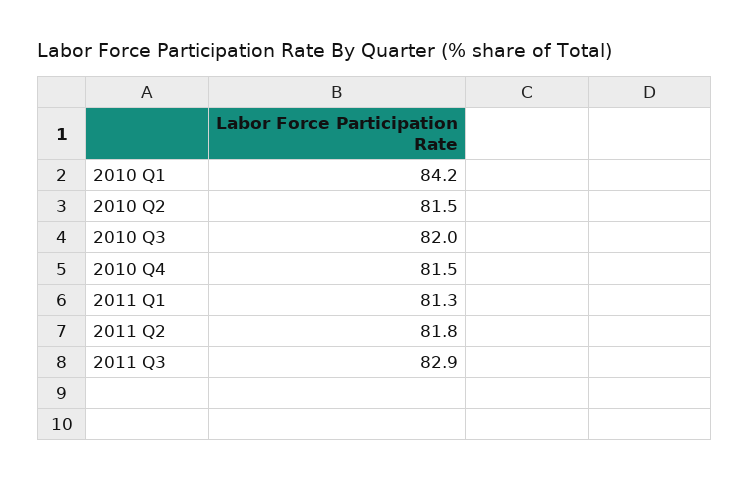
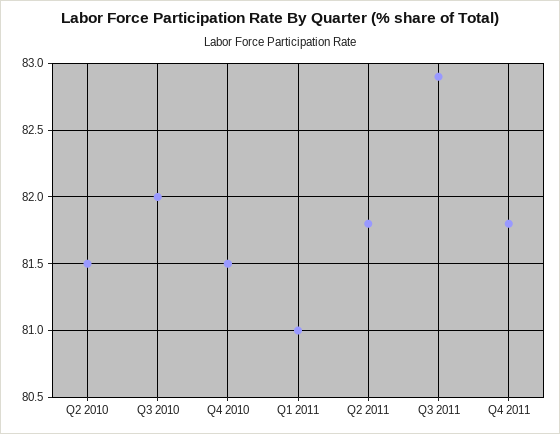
2010 Q1: 84.2 -> none
2011 Q1: 81.3 -> 81
Q4 2011: none -> 81.8

